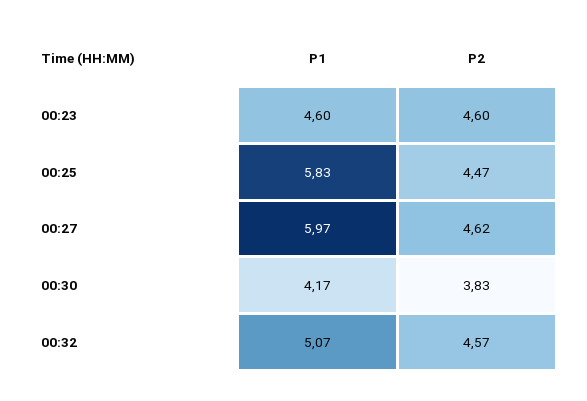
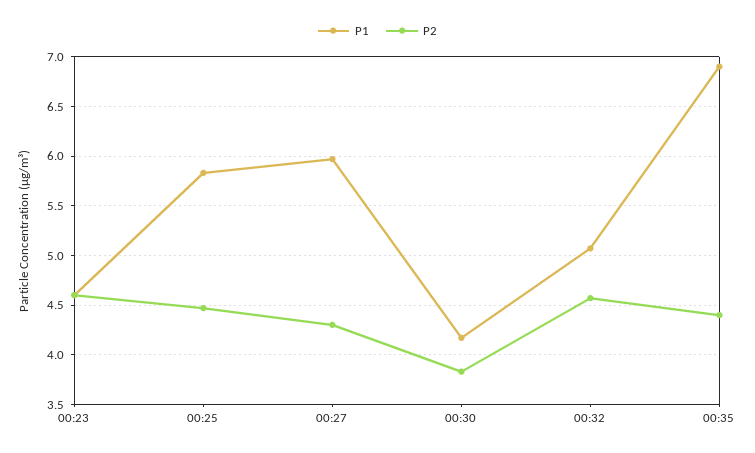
P2, 00:27: 4.62 -> 4.3
P1, 00:35: none -> 6.9
P2, 00:35: none -> 4.4

